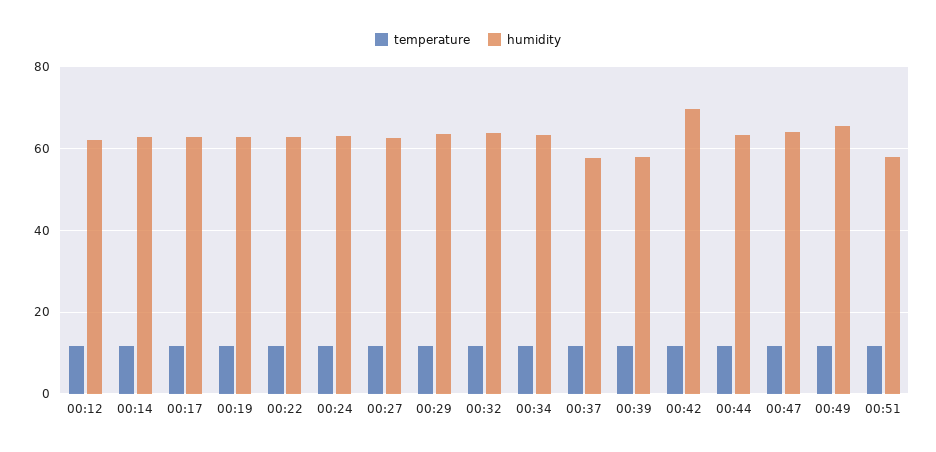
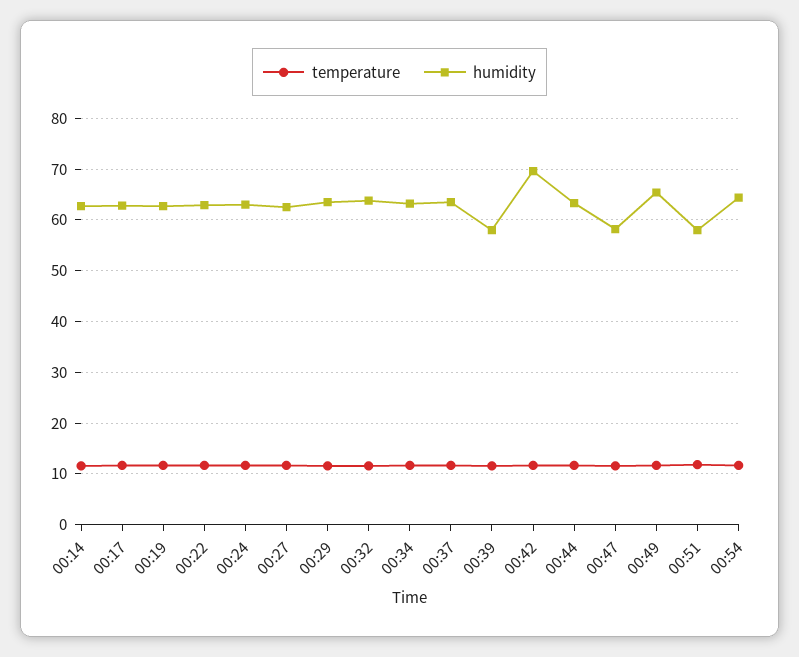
temperature, 00:12: 12 -> none
humidity, 00:12: 62 -> none
humidity, 00:37: 58 -> 64
humidity, 00:47: 64 -> 58
temperature, 00:54: none -> 12
humidity, 00:54: none -> 64

